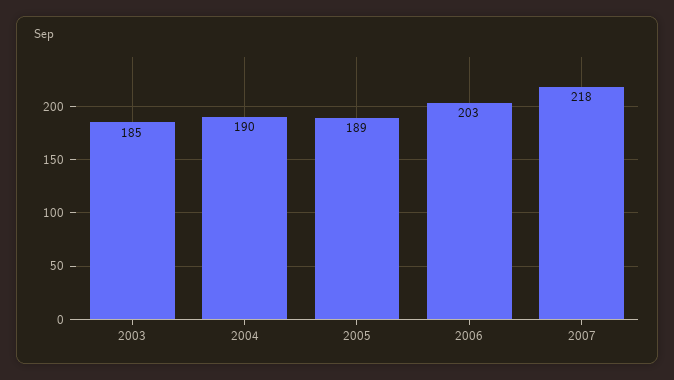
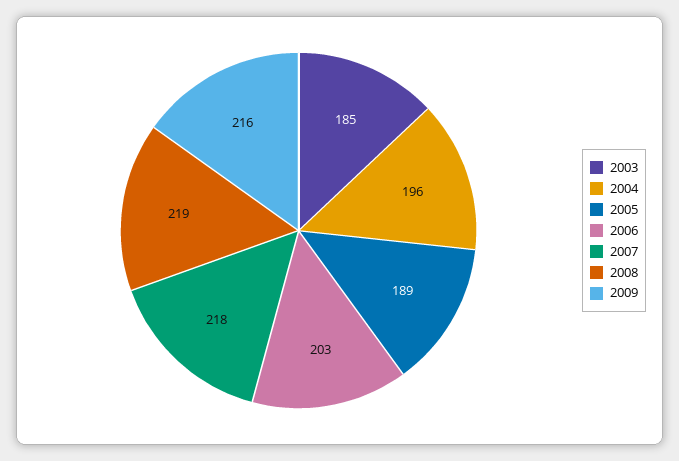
2004: 190 -> 196
2008: none -> 219
2009: none -> 216

